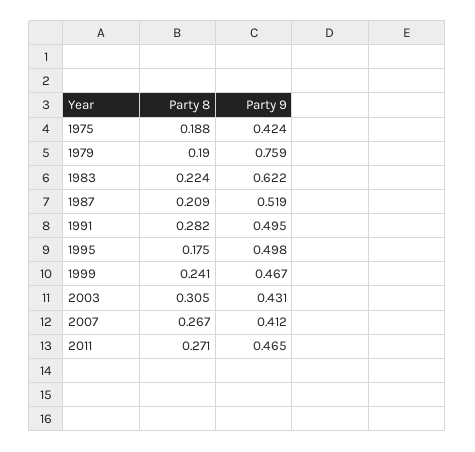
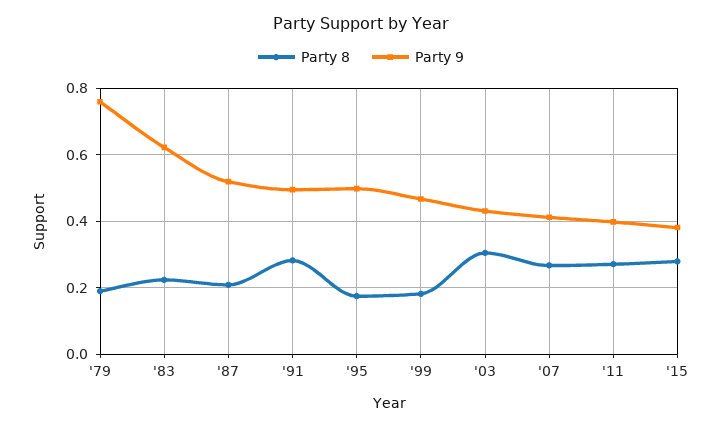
Party 8, 1975: 0.188 -> none
Party 9, 1975: 0.424 -> none
Party 8, 1999: 0.241 -> 0.18
Party 9, 2011: 0.465 -> 0.4
Party 8, '15: none -> 0.28
Party 9, '15: none -> 0.38

